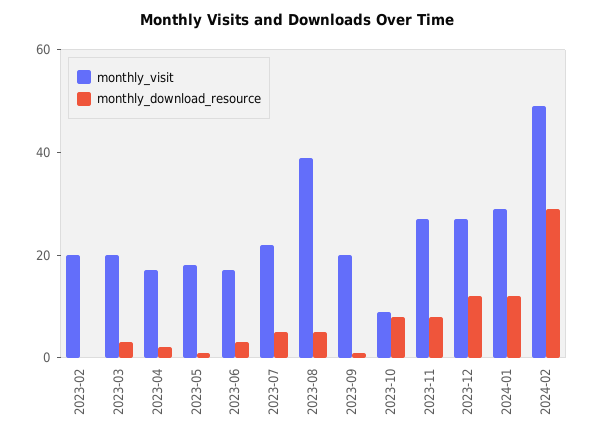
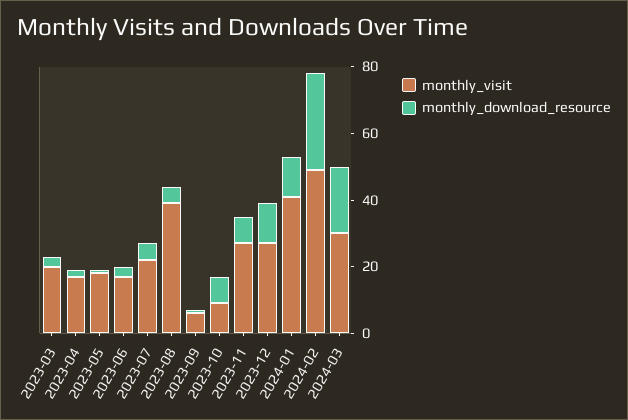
monthly_visit, 2023-02: 20 -> none
monthly_download_resource, 2023-02: 0 -> none
monthly_visit, 2023-09: 20 -> 5
monthly_visit, 2024-01: 30 -> 40
monthly_visit, 2024-03: none -> 30
monthly_download_resource, 2024-03: none -> 20

